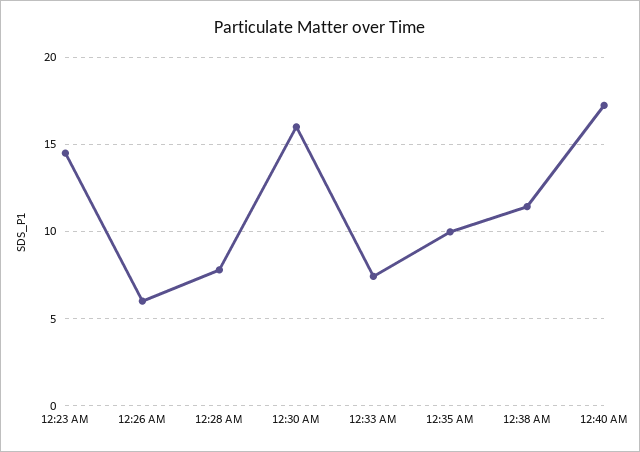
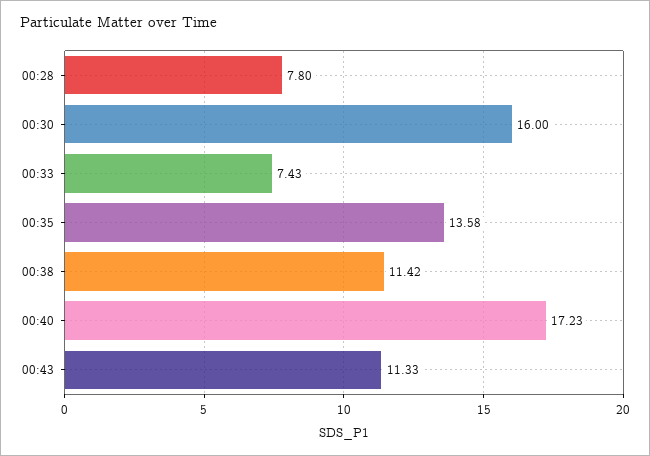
12:23 AM: 14.5 -> none
12:26 AM: 6 -> none
12:35 AM: 10 -> 13.58
00:43: none -> 11.33

